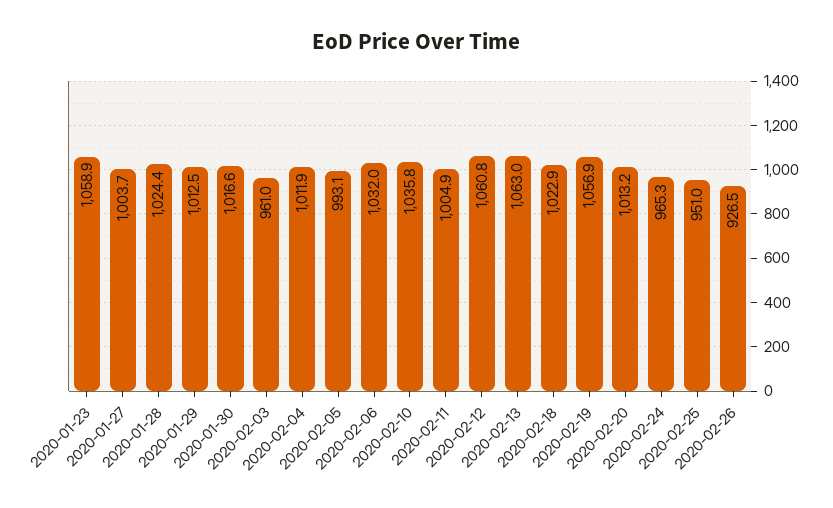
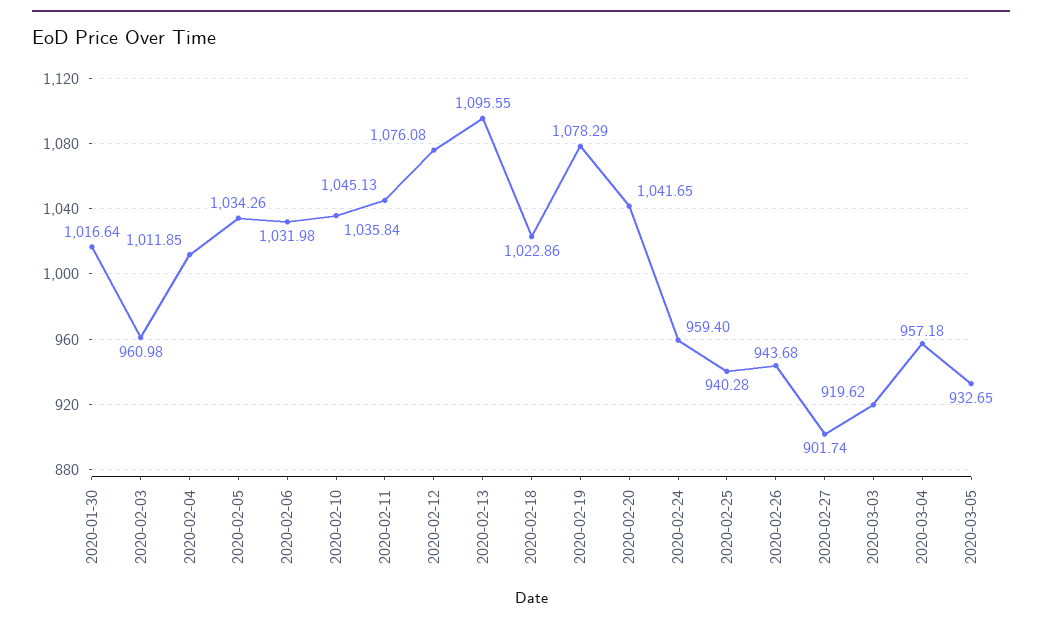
2020-01-23: 1058.9 -> none
2020-01-27: 1003.7 -> none
2020-01-28: 1024.4 -> none
2020-01-29: 1012.5 -> none
2020-02-05: 993.1 -> 1034.26
2020-02-11: 1004.9 -> 1045.13
2020-02-12: 1060.8 -> 1076.08
2020-02-13: 1063 -> 1095.55
2020-02-19: 1056.9 -> 1078.29
2020-02-20: 1013.2 -> 1041.65
2020-02-24: 965.3 -> 959.4
2020-02-25: 951 -> 940.28
2020-02-26: 926.5 -> 943.68
2020-02-27: none -> 901.74
2020-03-03: none -> 919.62
2020-03-04: none -> 957.18
2020-03-05: none -> 932.65

